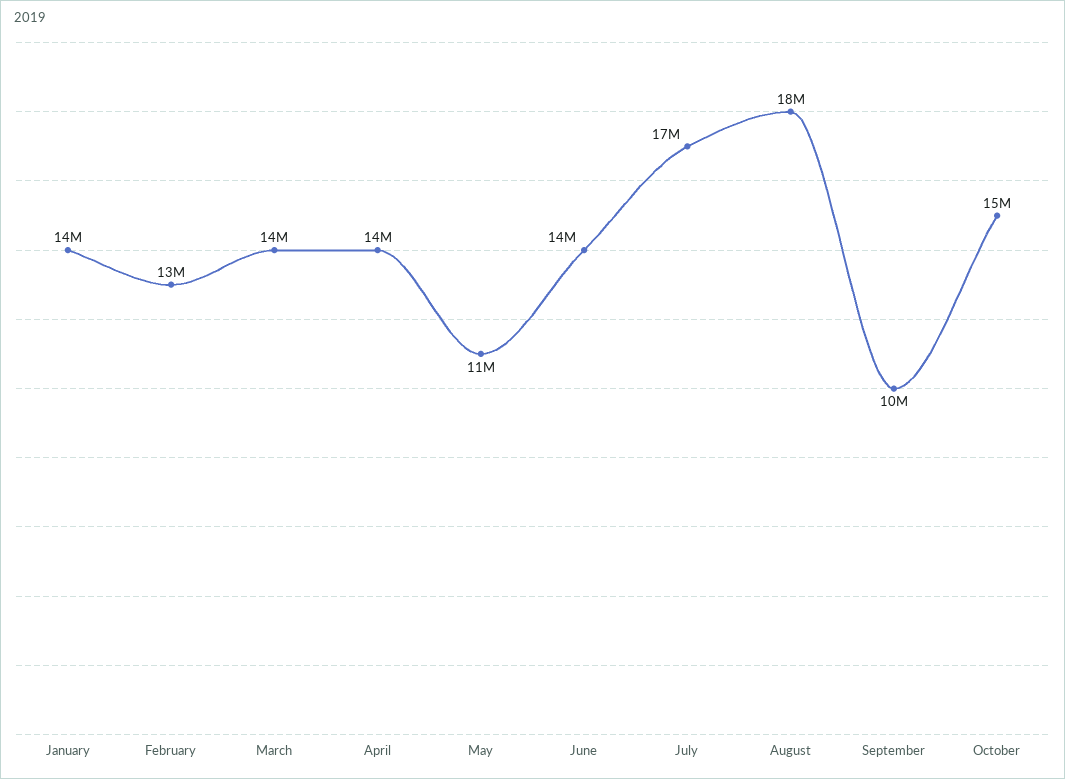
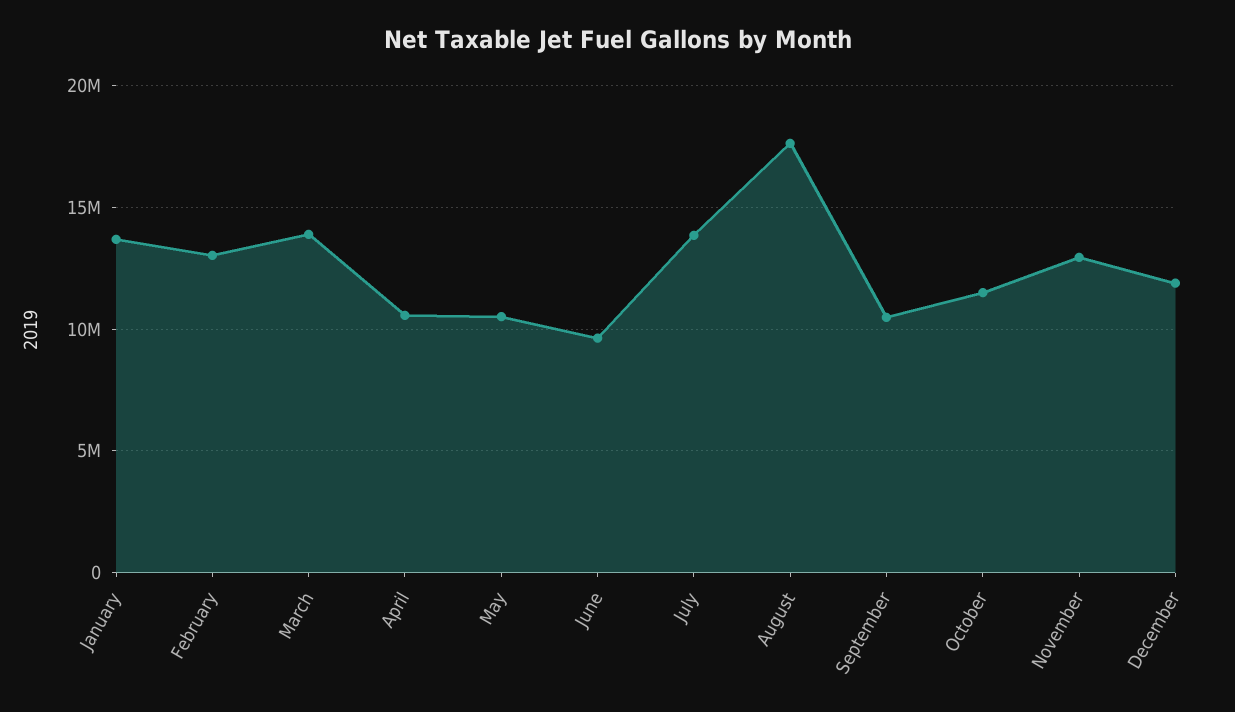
April: 14000000 -> 10500000
June: 14000000 -> 9500000
July: 17000000 -> 14000000
October: 15000000 -> 11500000
November: none -> 13000000
December: none -> 12000000

